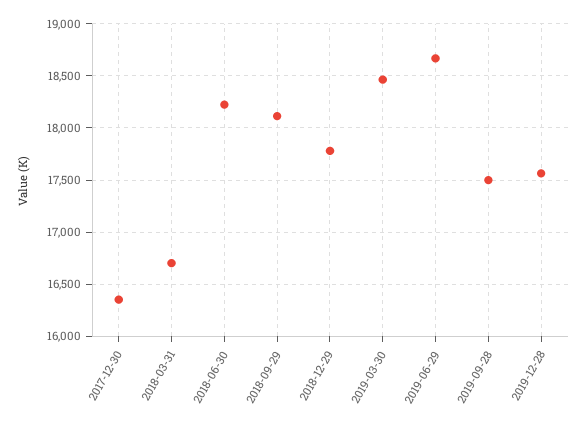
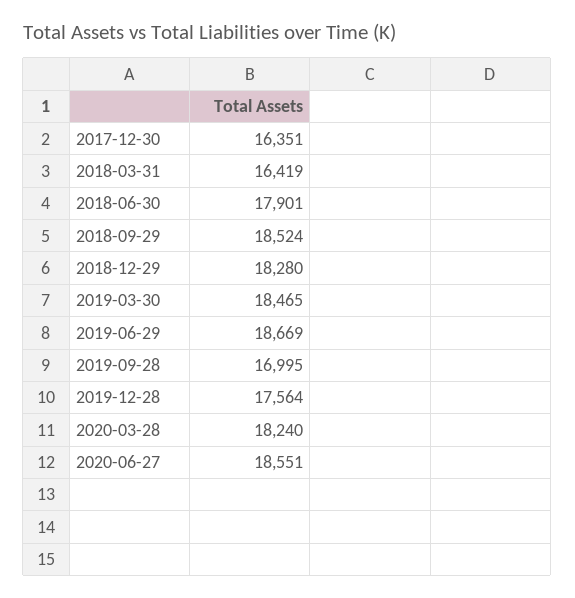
2018-03-31: 16700 -> 16419
2018-06-30: 18200 -> 17901
2018-09-29: 18100 -> 18524
2018-12-29: 17800 -> 18280
2019-09-28: 17500 -> 16995
2020-03-28: none -> 18240
2020-06-27: none -> 18551

